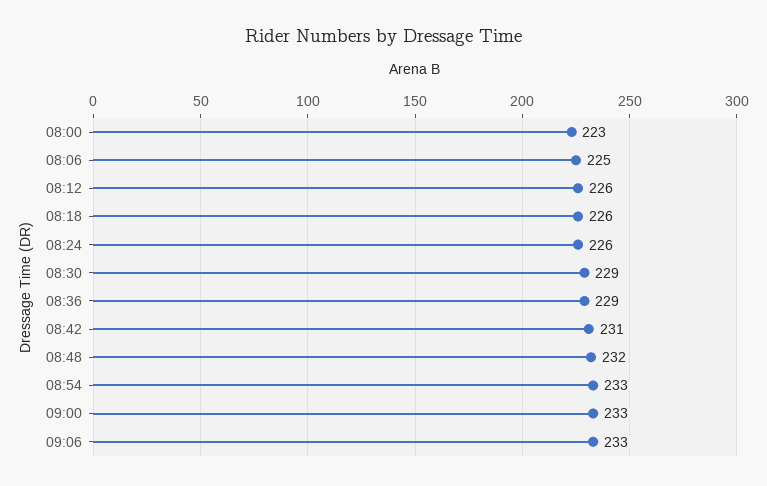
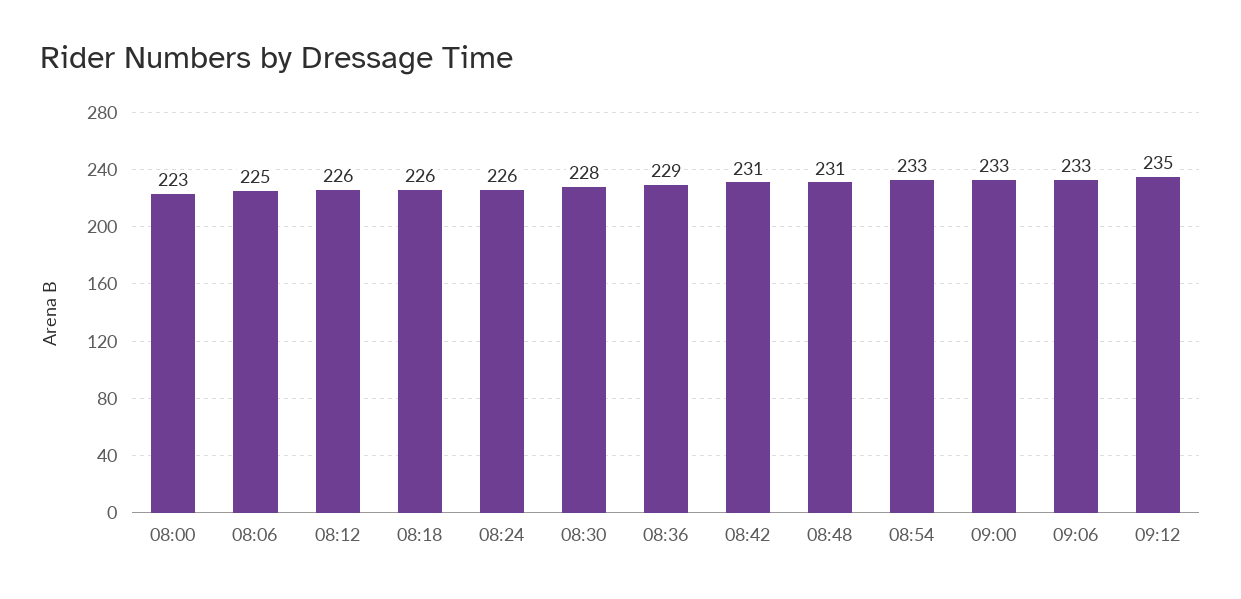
08:30: 229 -> 228
08:48: 232 -> 231
09:12: none -> 235

